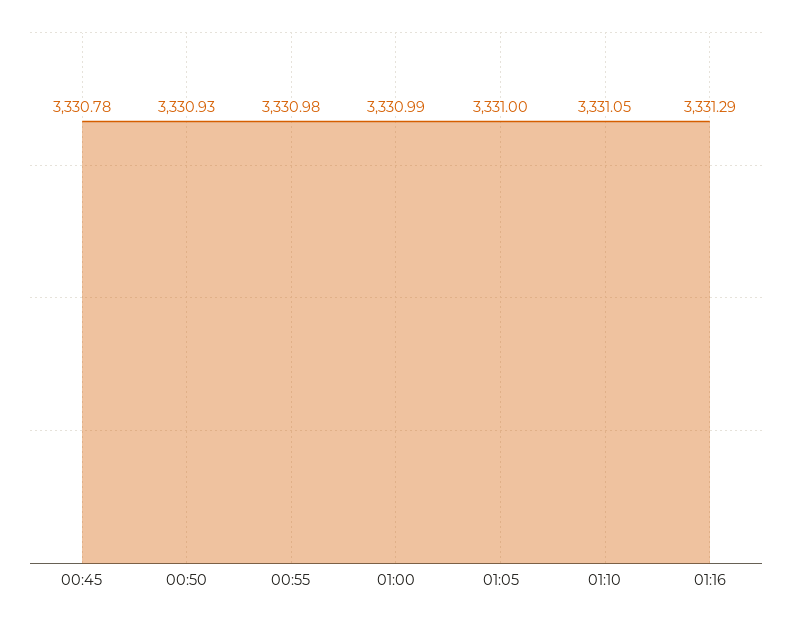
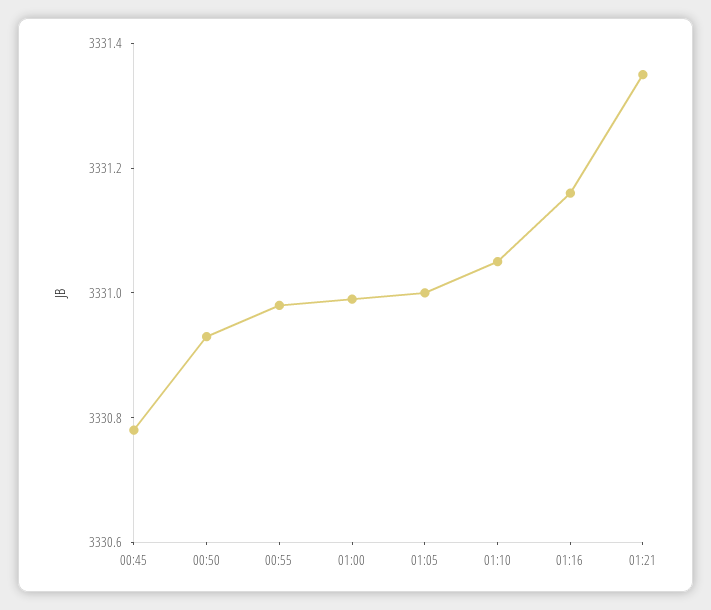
01:16: 3331.29 -> 3331.15
01:21: none -> 3331.35

